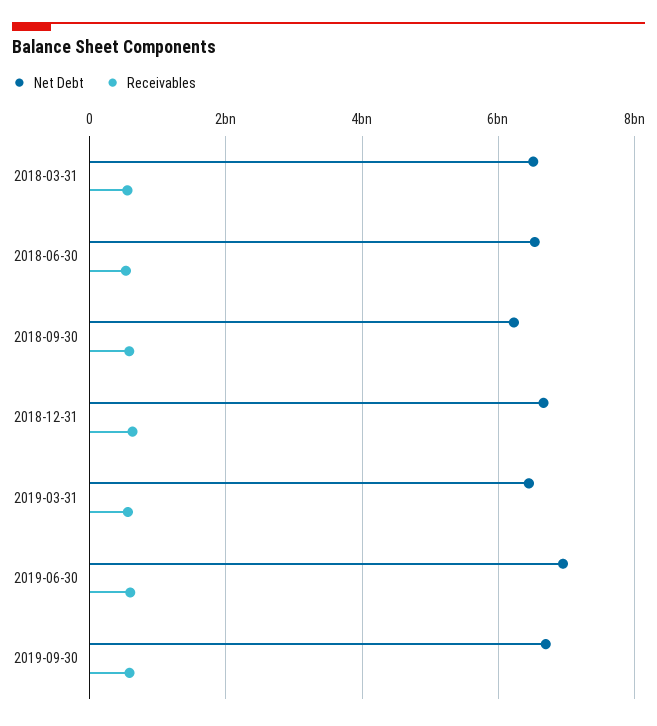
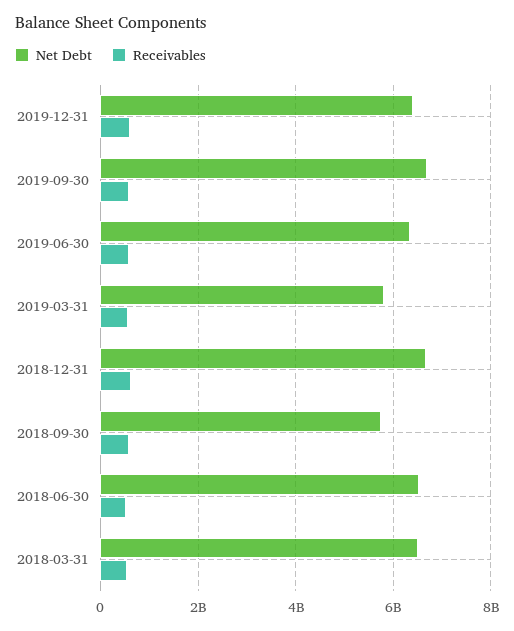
Net Debt, 2018-09-30: 6200000000 -> 5800000000
Net Debt, 2019-03-31: 6400000000 -> 5800000000
Net Debt, 2019-06-30: 7000000000 -> 6400000000
Net Debt, 2019-12-31: none -> 6400000000
Receivables, 2019-12-31: none -> 600000000

